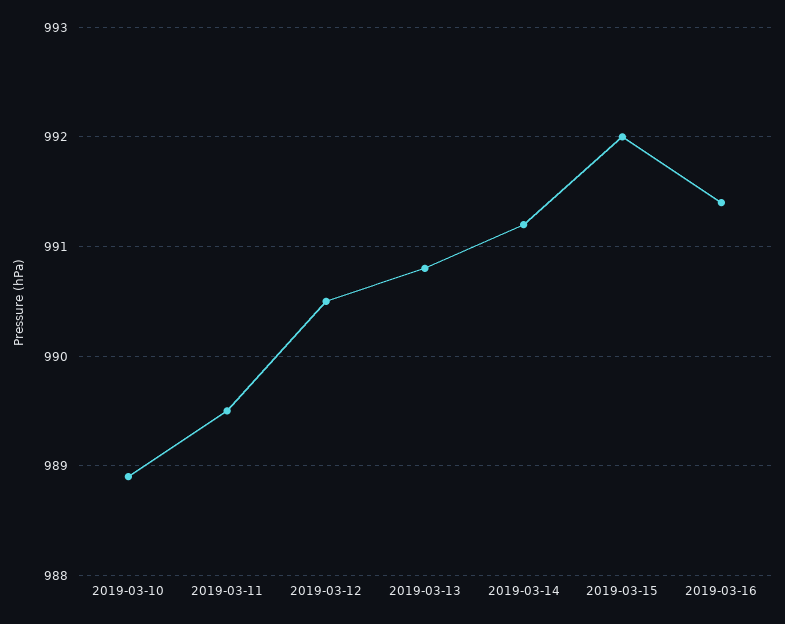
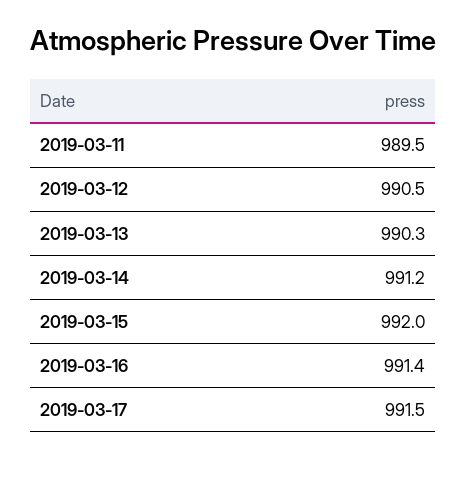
2019-03-10: 988.9 -> none
2019-03-13: 990.8 -> 990.3
2019-03-17: none -> 991.5

